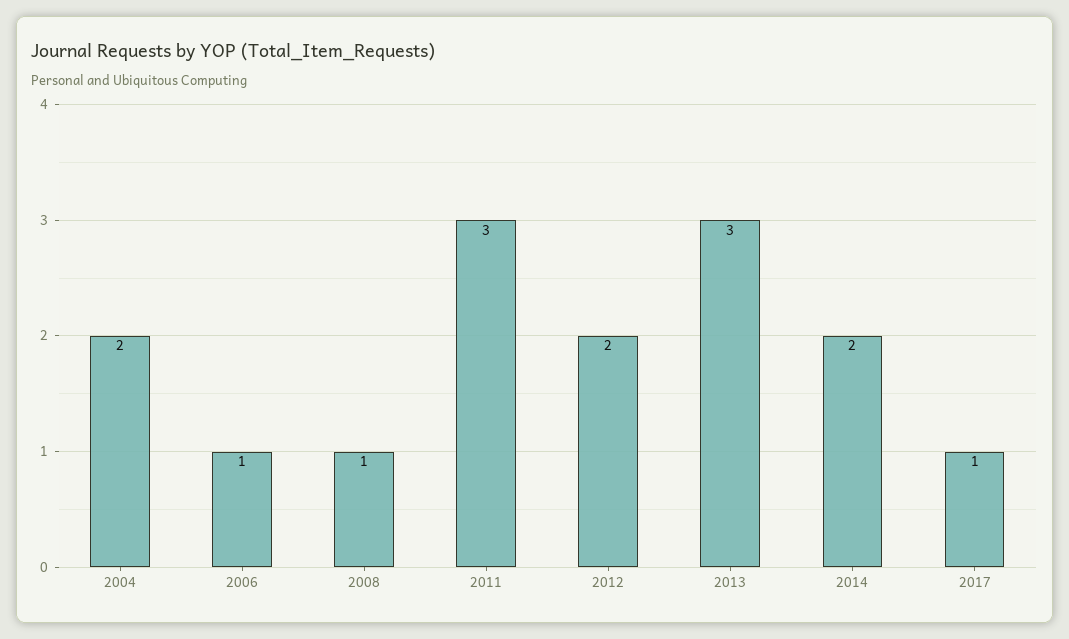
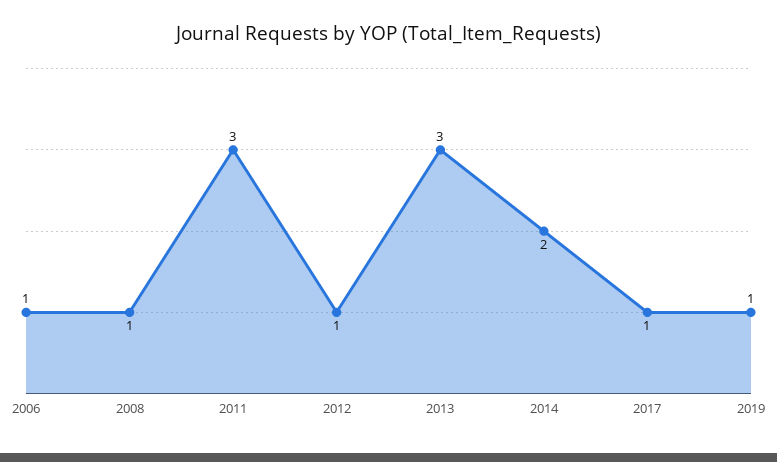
2004: 2 -> none
2012: 2 -> 1
2019: none -> 1

